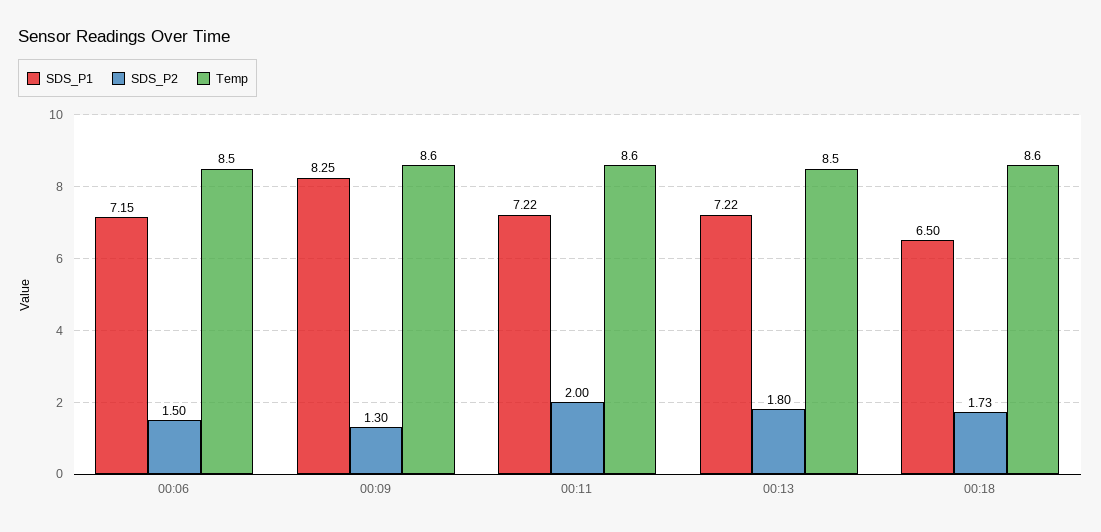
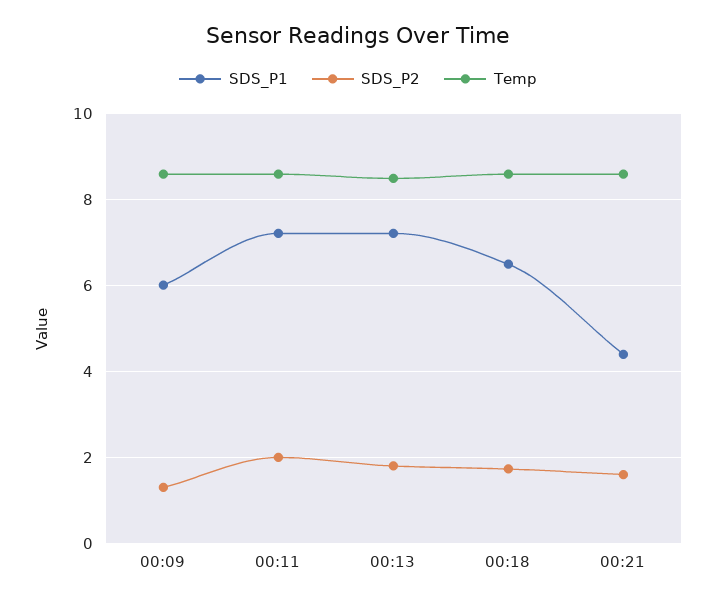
SDS_P1, 00:06: 7.15 -> none
SDS_P2, 00:06: 1.5 -> none
Temp, 00:06: 8.5 -> none
SDS_P1, 00:09: 8.25 -> 6
SDS_P1, 00:21: none -> 4.4
SDS_P2, 00:21: none -> 1.6
Temp, 00:21: none -> 8.6

